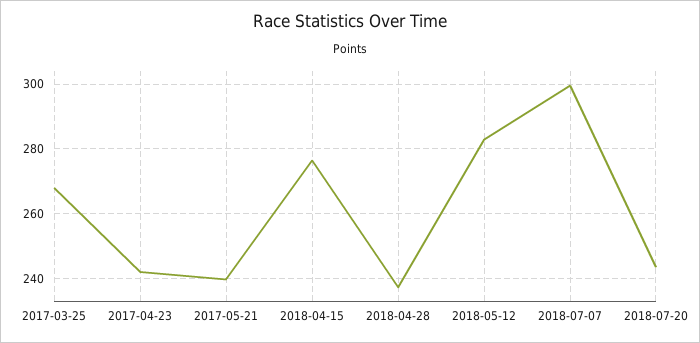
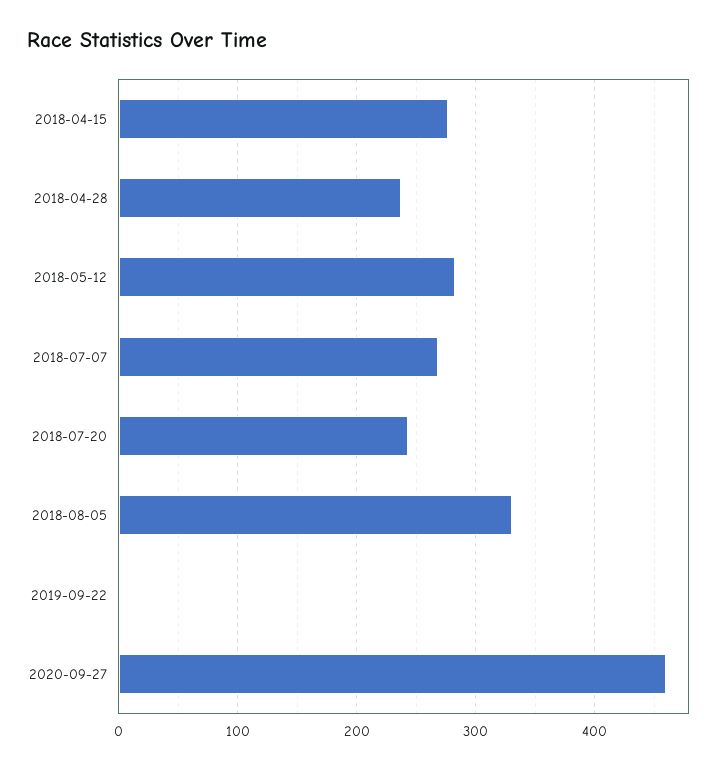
2017-03-25: 268 -> none
2017-04-23: 242 -> none
2017-05-21: 240 -> none
2018-07-07: 300 -> 270
2018-08-05: none -> 330
2019-09-22: none -> 0
2020-09-27: none -> 460

